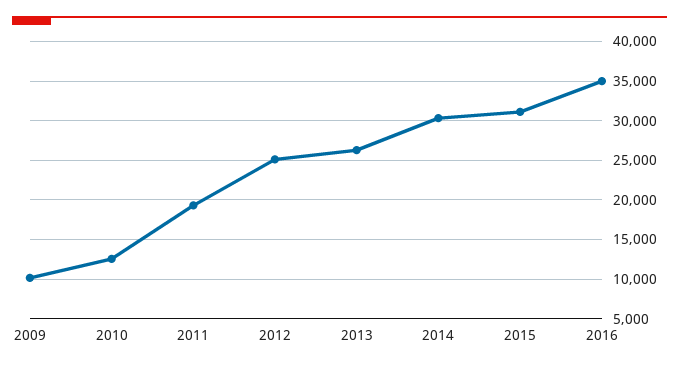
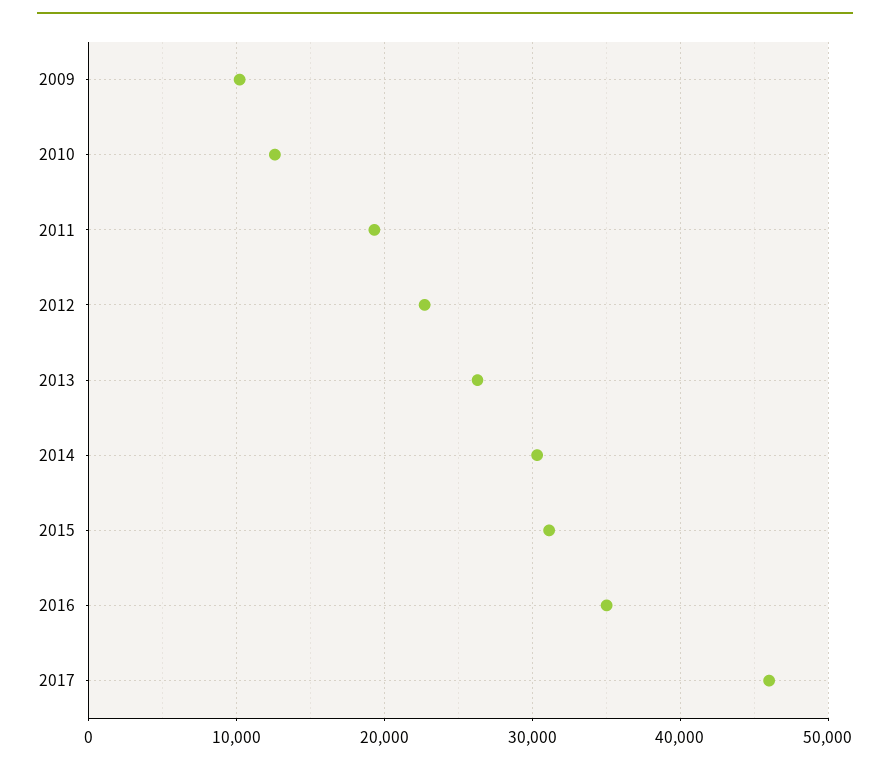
2012: 25000 -> 23000
2017: none -> 46000

